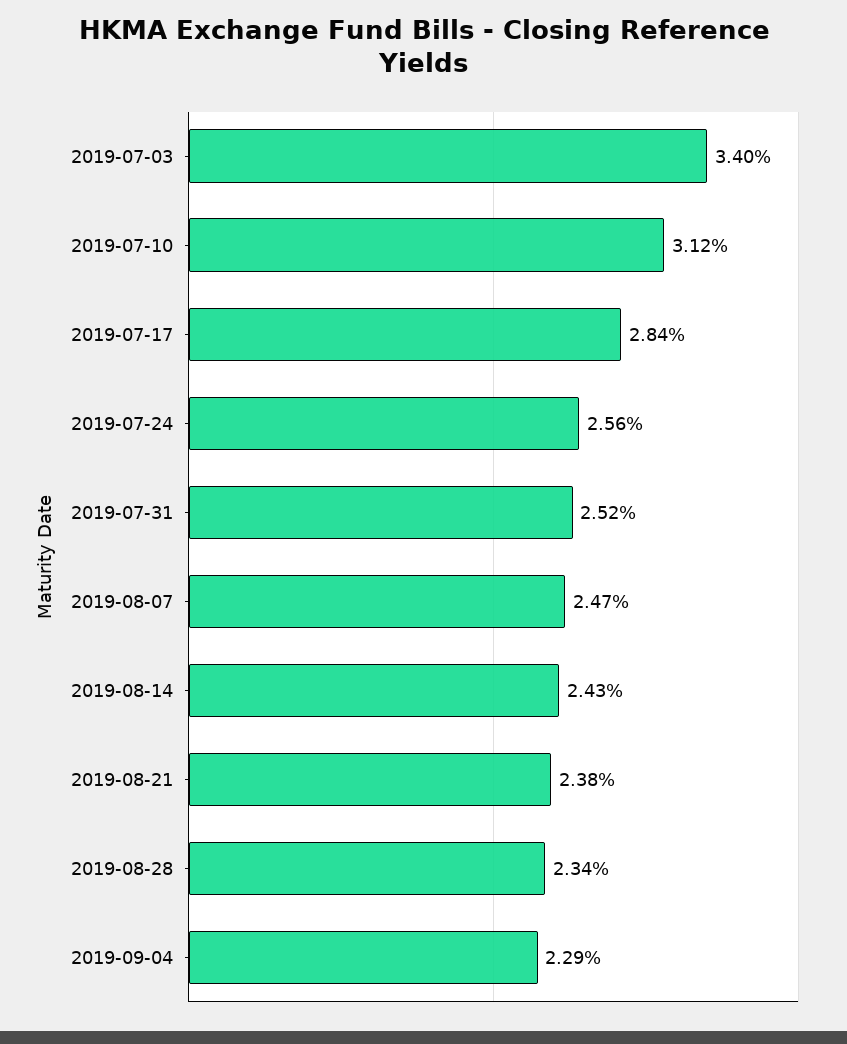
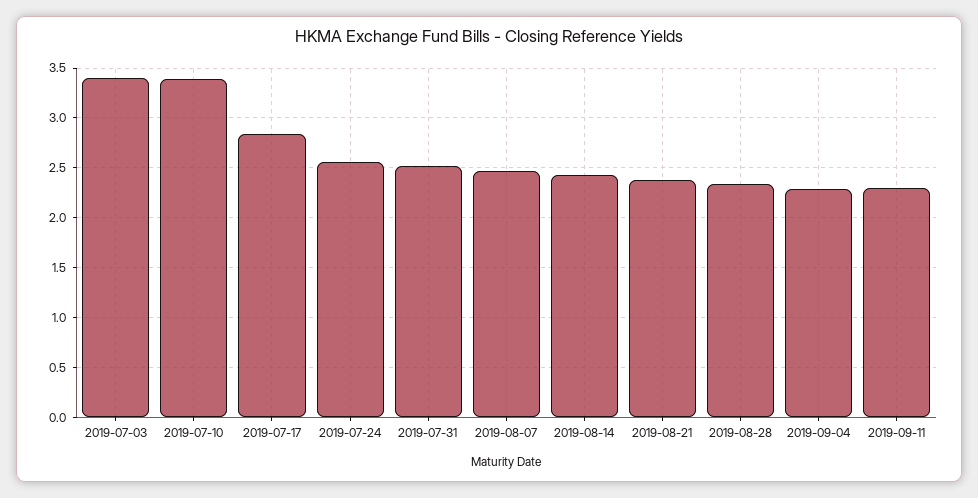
2019-07-10: 3.12 -> 3.4
2019-09-11: none -> 2.3

